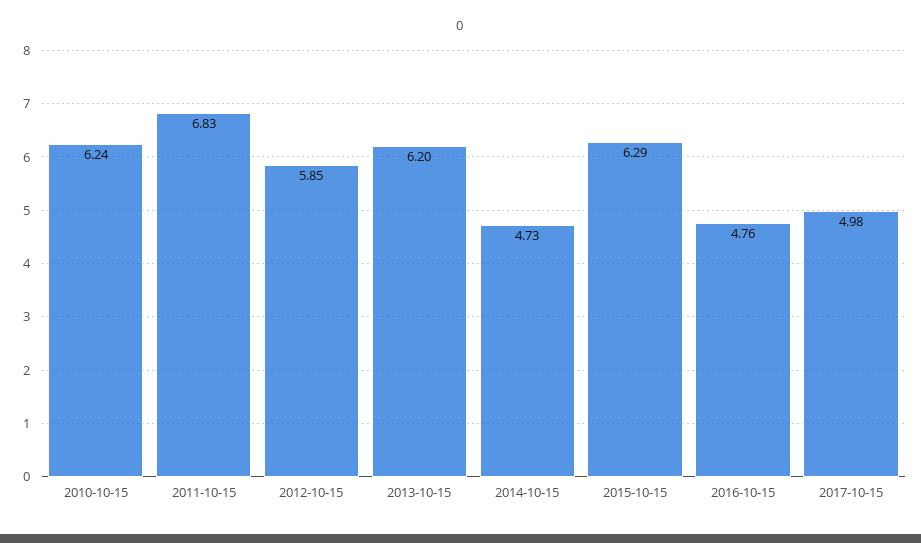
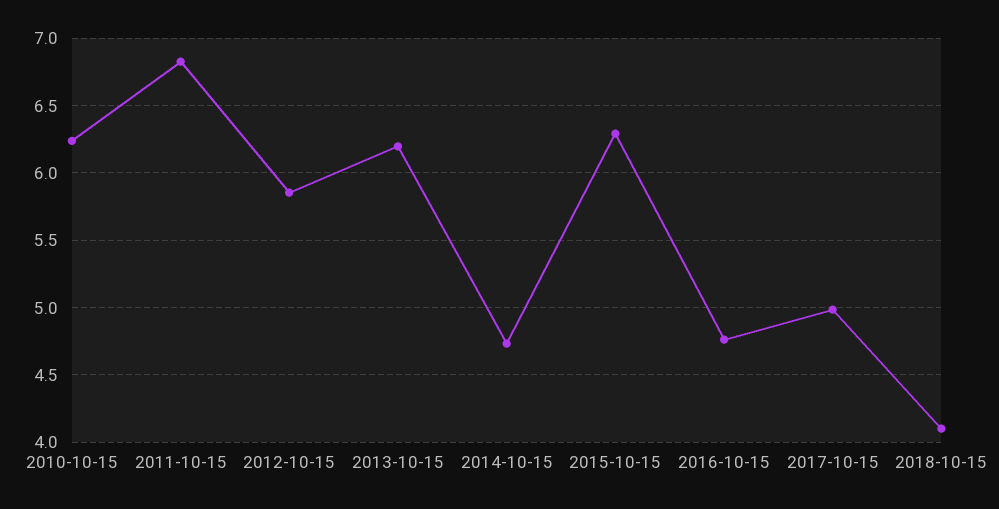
2018-10-15: none -> 4.1

